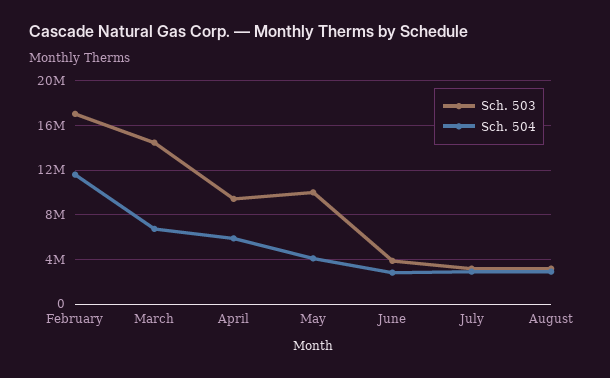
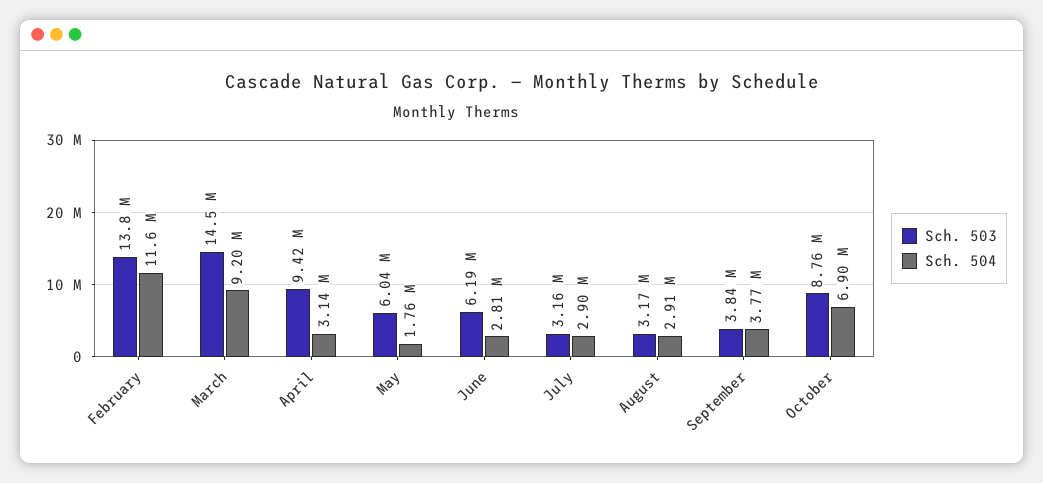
Sch. 503, February: 17000000 -> 13800000
Sch. 504, March: 7000000 -> 9200000
Sch. 504, April: 6000000 -> 3140000
Sch. 503, May: 10000000 -> 6040000
Sch. 504, May: 4000000 -> 1760000
Sch. 503, June: 4000000 -> 6190000
Sch. 503, September: none -> 3840000
Sch. 504, September: none -> 3770000
Sch. 503, October: none -> 8760000
Sch. 504, October: none -> 6900000

